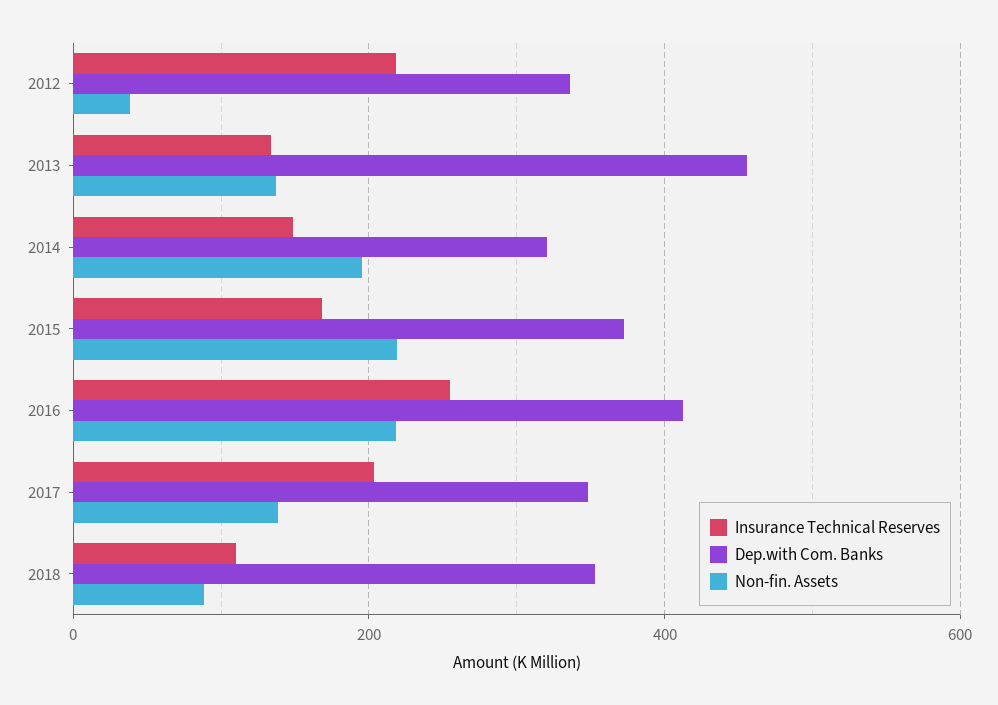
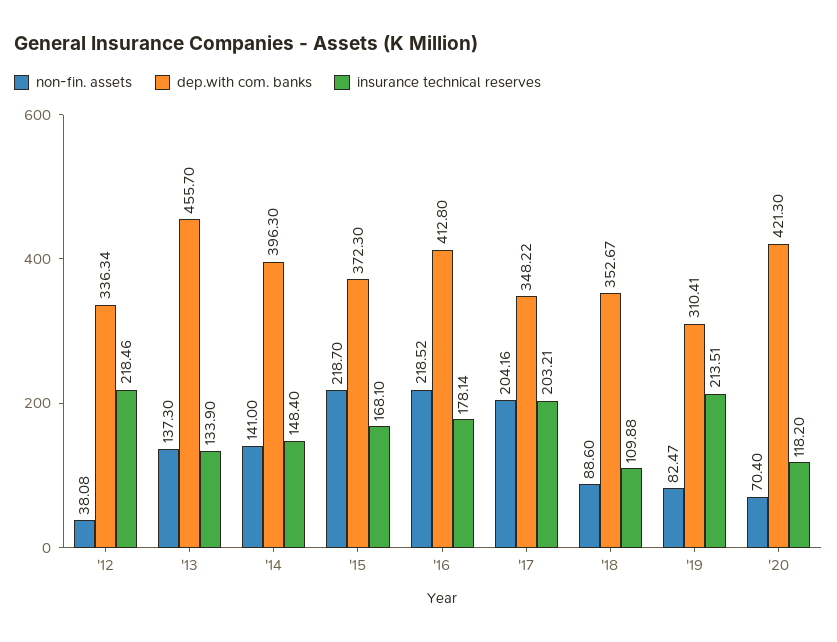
Dep.with Com. Banks, 2014: 320 -> 396.3
Non-fin. Assets, 2014: 200 -> 141
Insurance Technical Reserves, 2016: 260 -> 178.14
Non-fin. Assets, 2017: 140 -> 204.16
Non-fin. Assets, '19: none -> 82.47
Dep.with Com. Banks, '19: none -> 310.41
Insurance Technical Reserves, '19: none -> 213.51
Non-fin. Assets, '20: none -> 70.4
Dep.with Com. Banks, '20: none -> 421.3
Insurance Technical Reserves, '20: none -> 118.2

